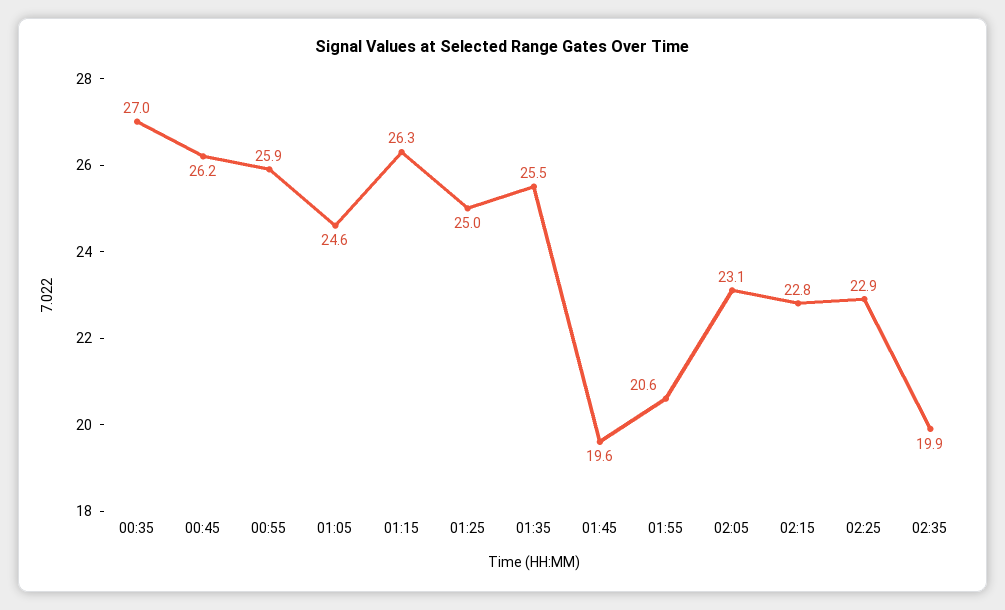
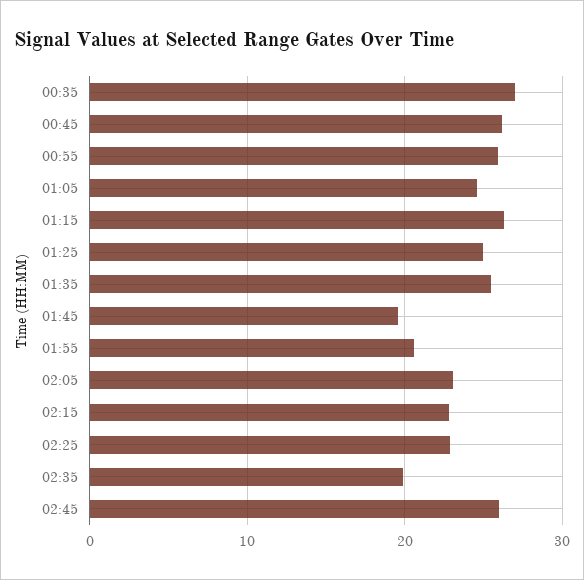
02:45: none -> 26

